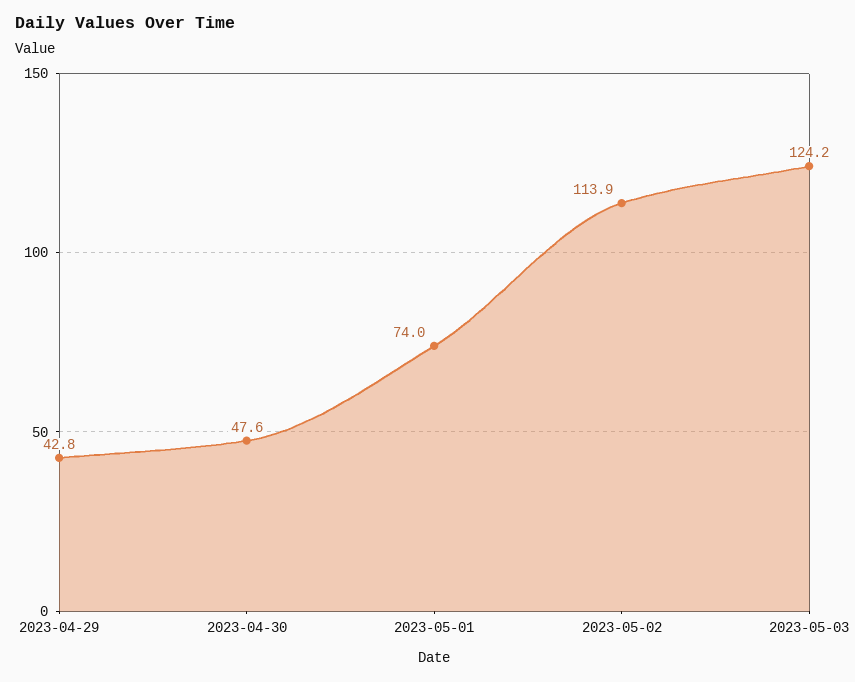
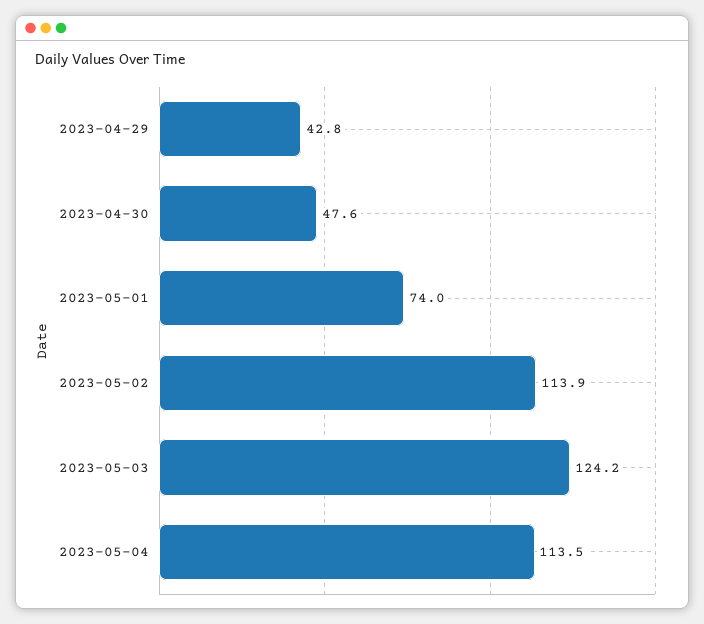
2023-05-04: none -> 113.5

